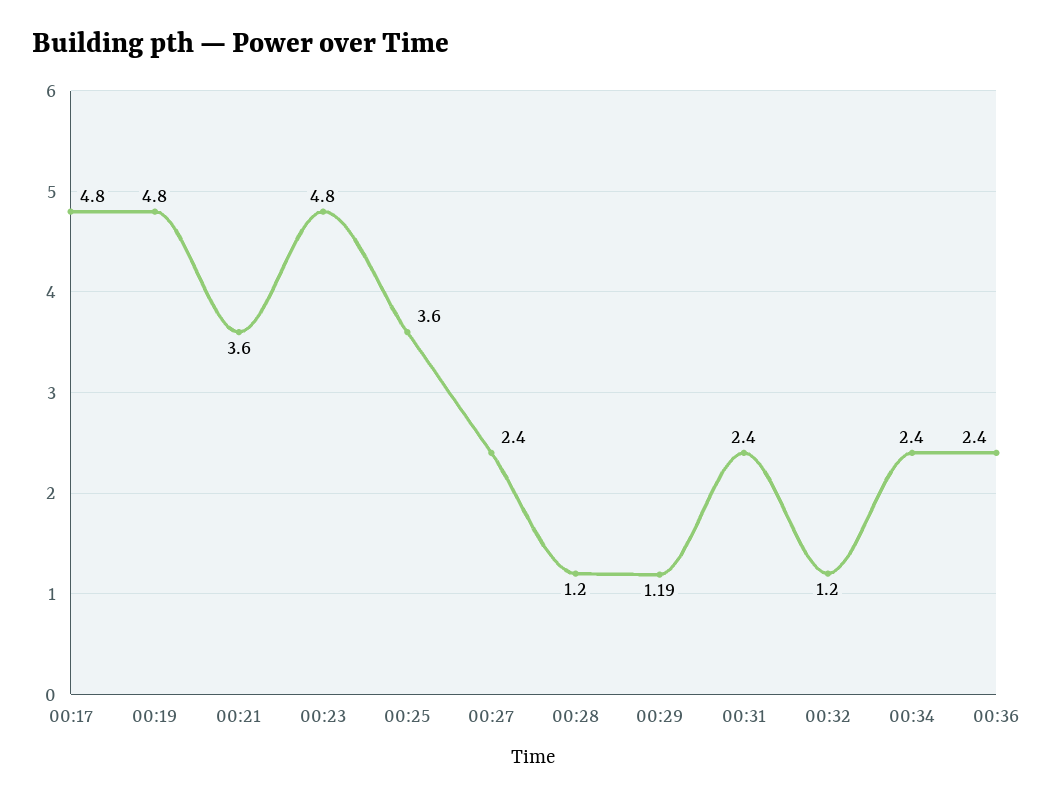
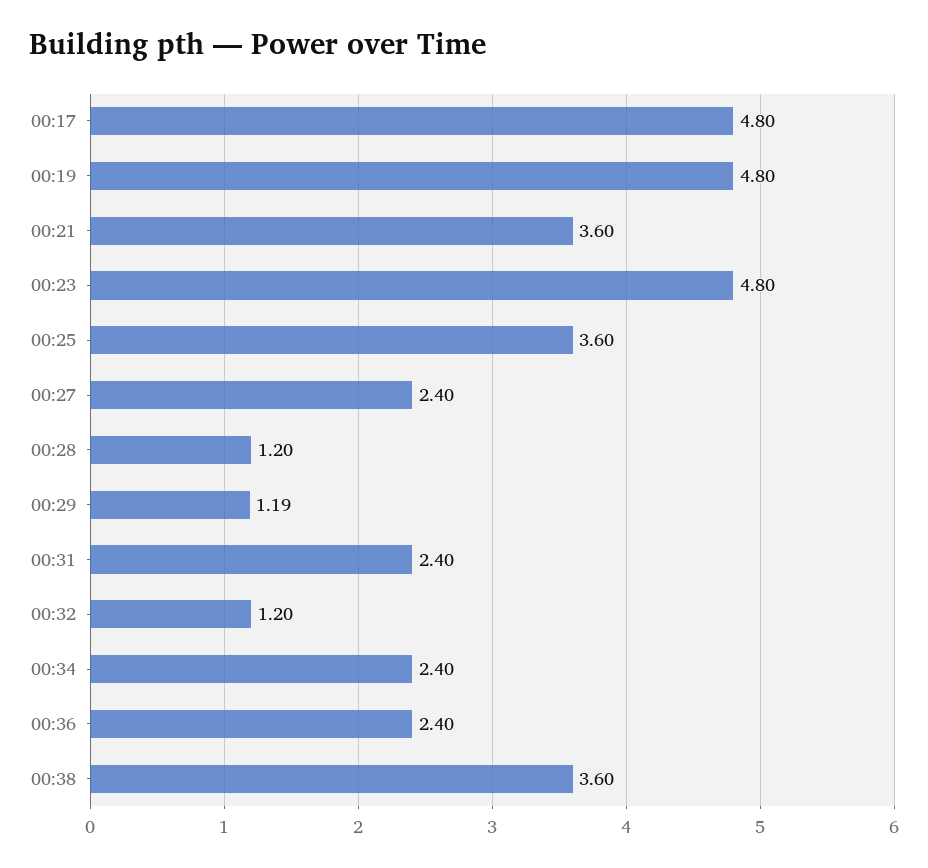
00:38: none -> 3.6

